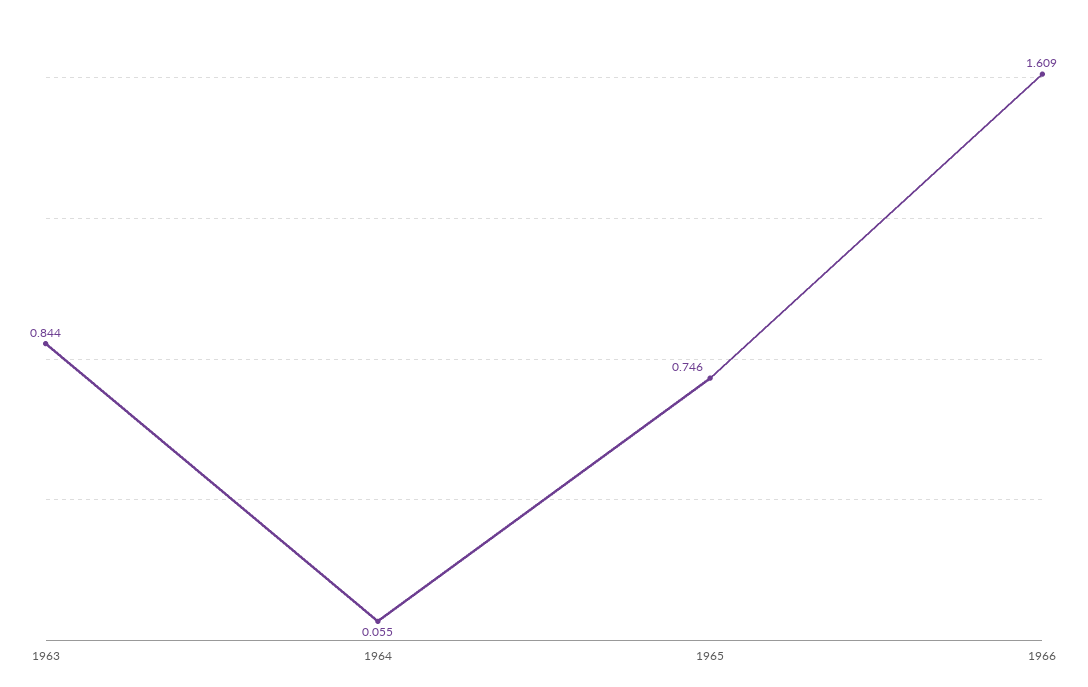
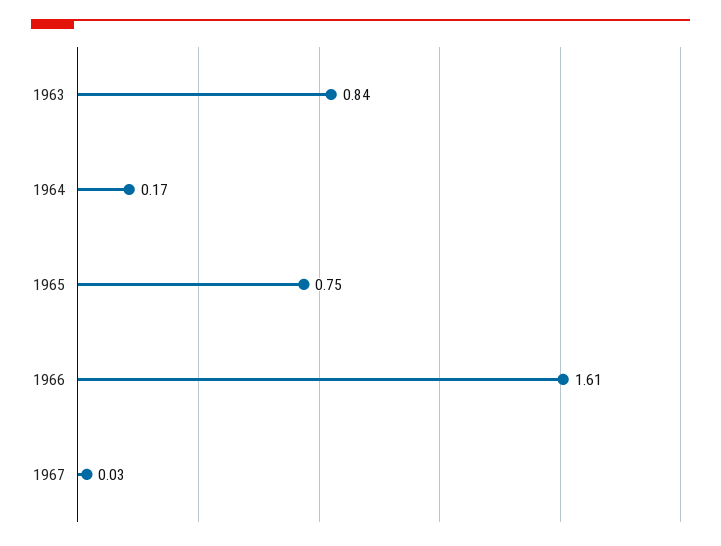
1964: 0.055 -> 0.17
1967: none -> 0.03

